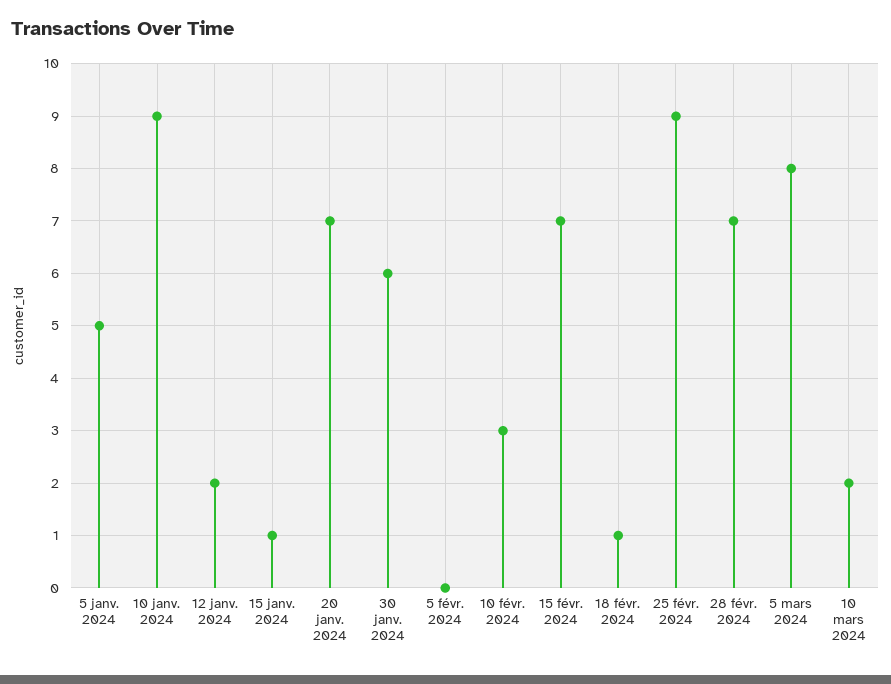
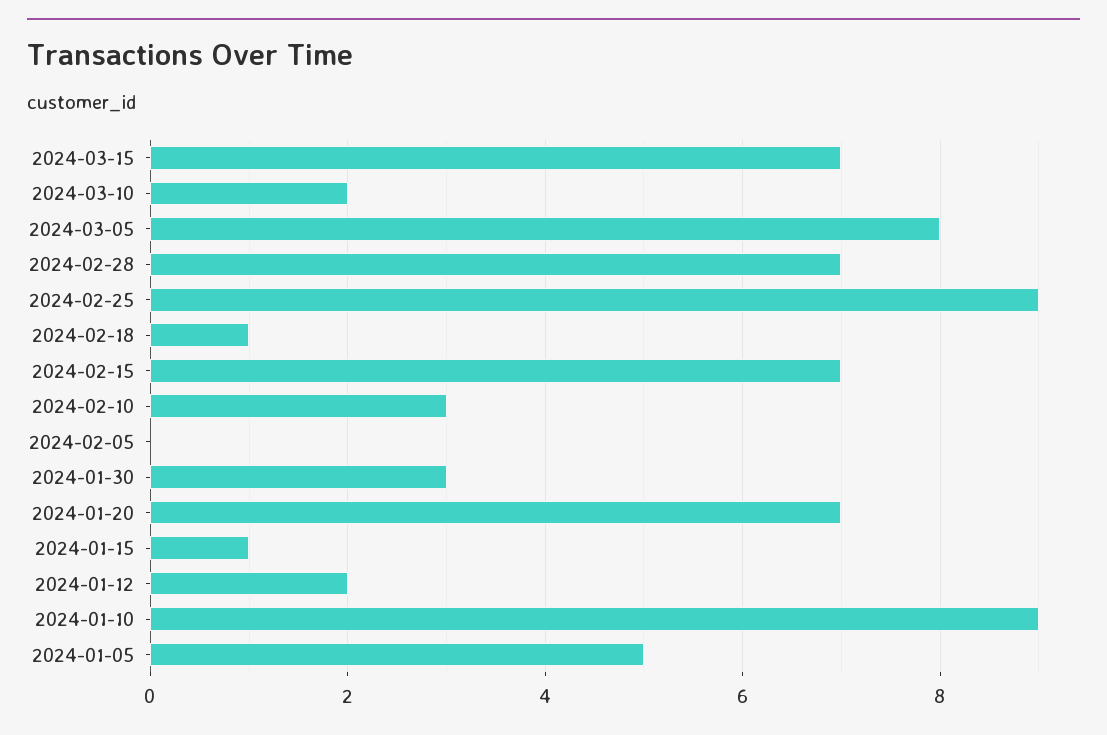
30 janv. 2024: 6 -> 3
2024-03-15: none -> 7

